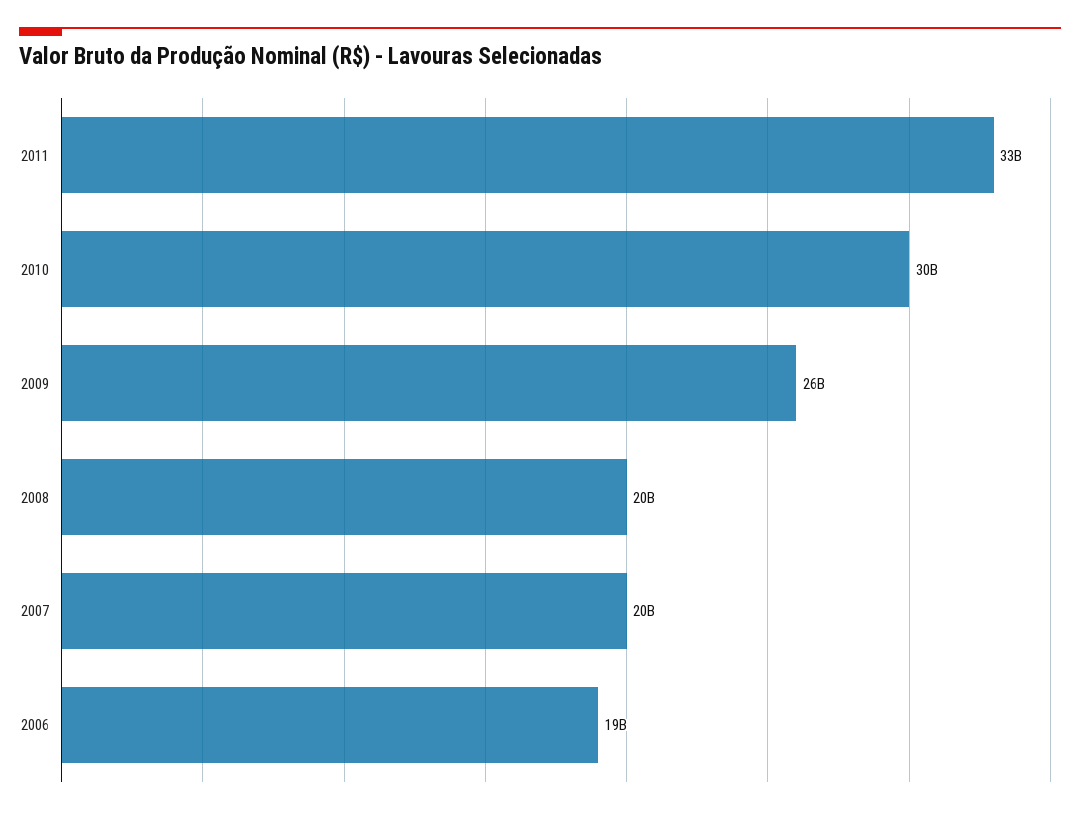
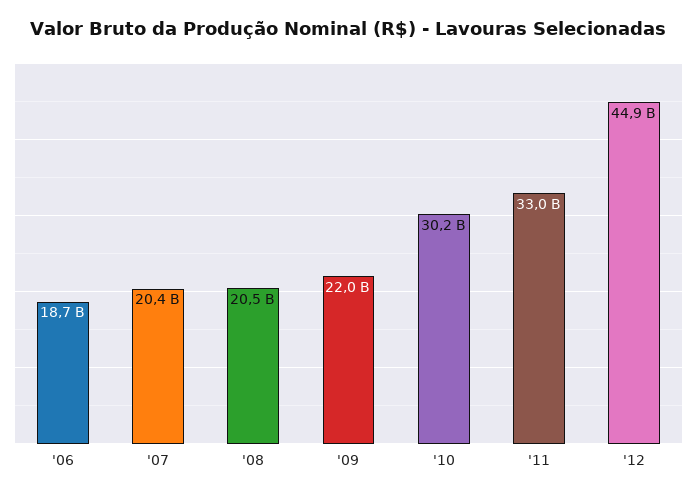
2009: 26000000000 -> 22000000000
'12: none -> 44900000000

